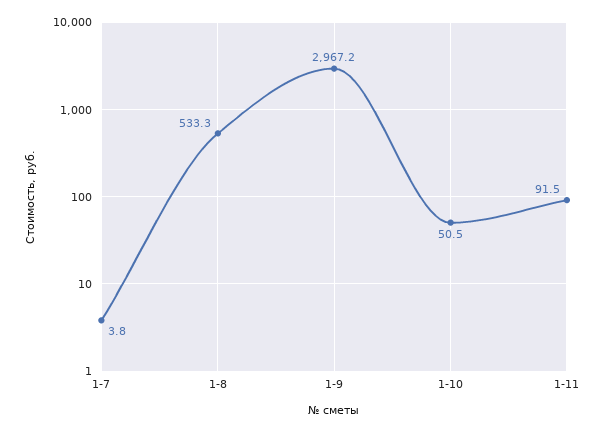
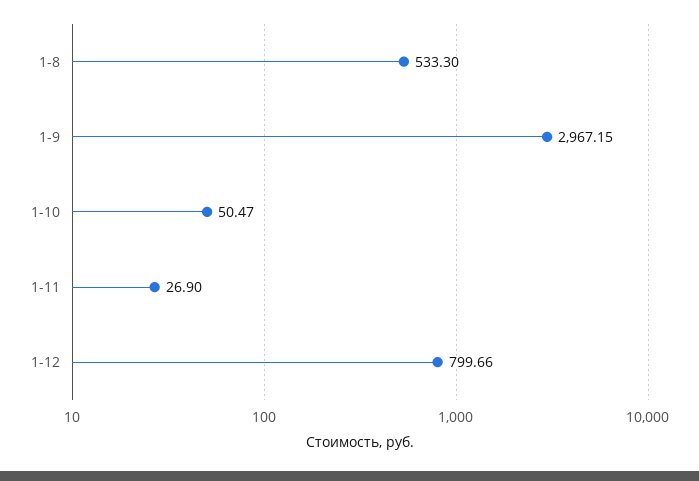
1-7: 3.8 -> none
1-11: 91.5 -> 26.9
1-12: none -> 799.66

